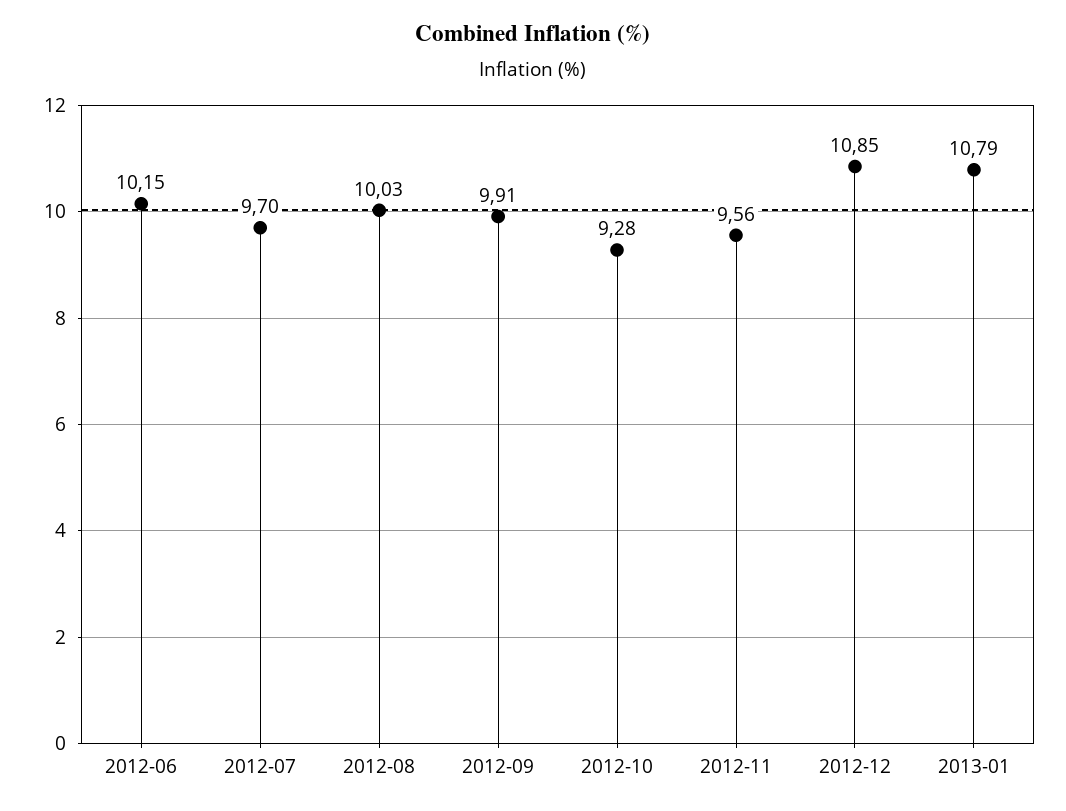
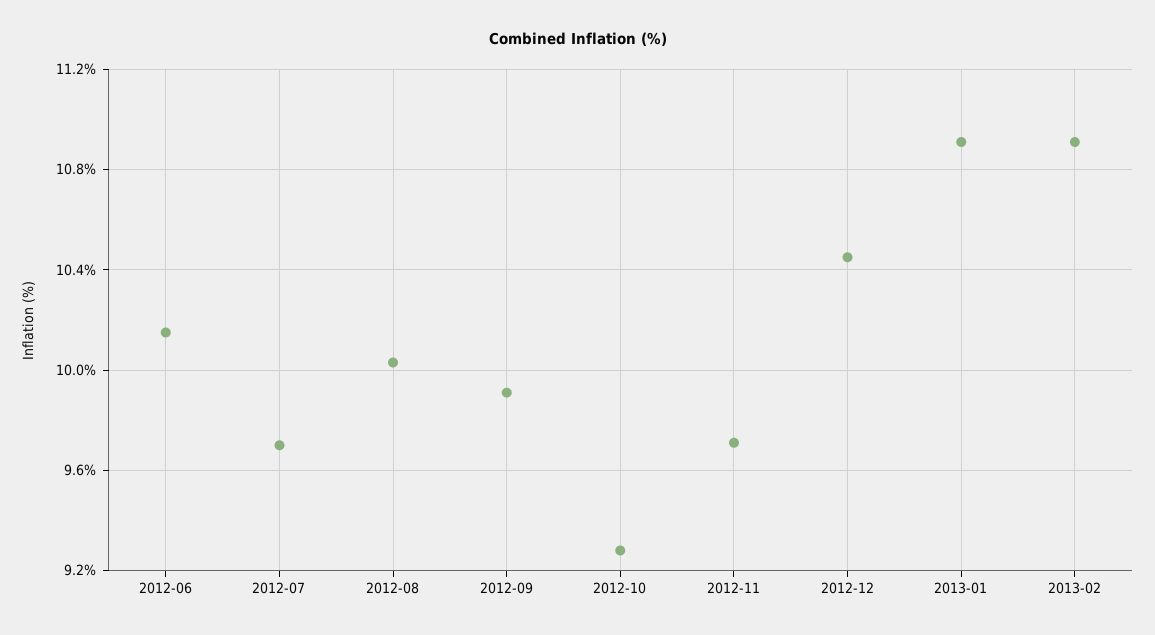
2012-11: 9.56 -> 9.7
2012-12: 10.85 -> 10.45
2013-01: 10.79 -> 10.9
2013-02: none -> 10.9

